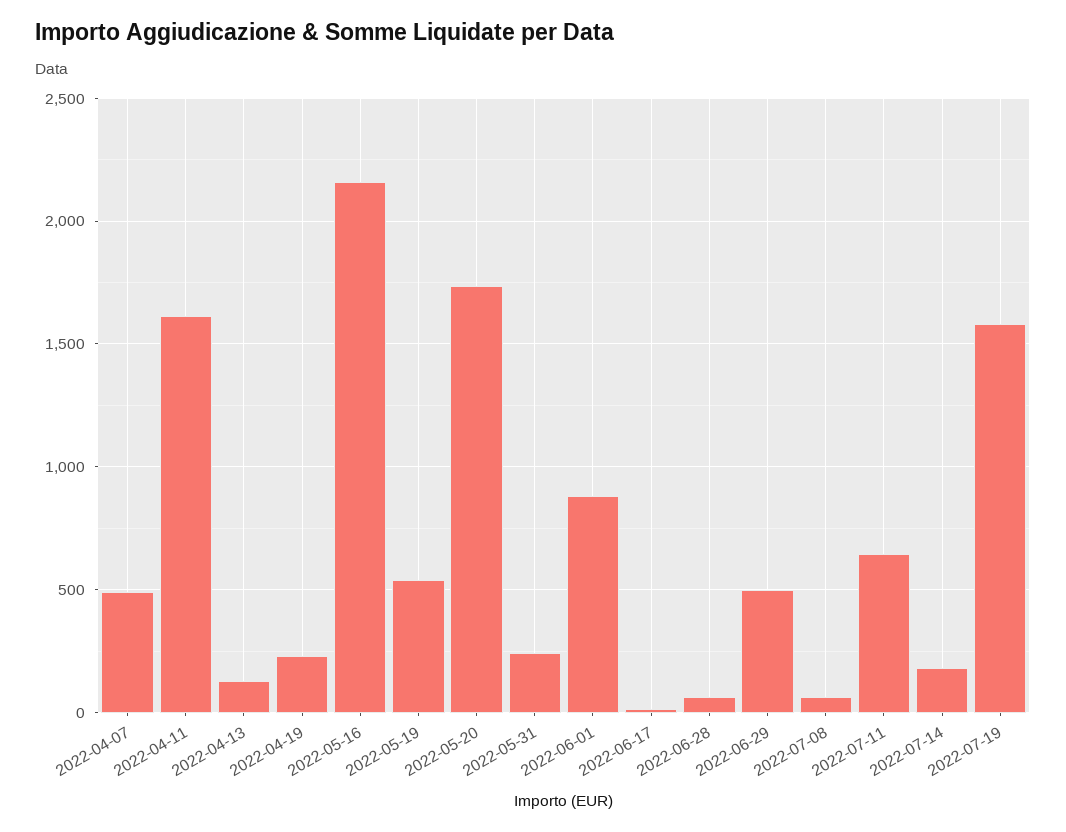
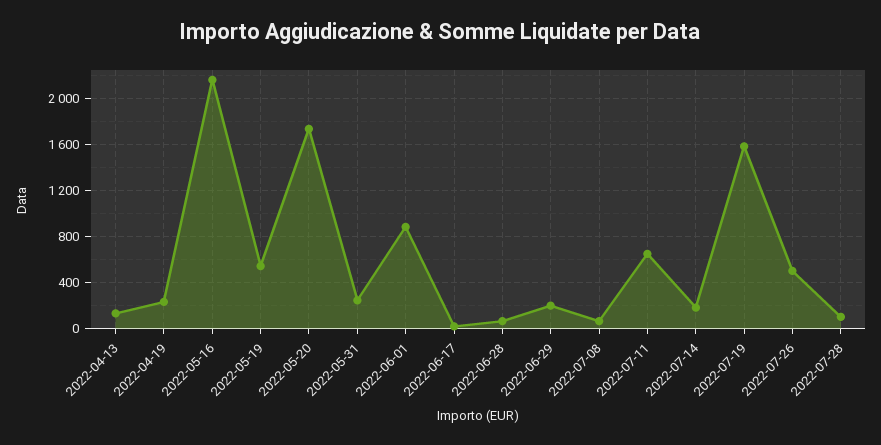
2022-04-07: 500 -> none
2022-04-11: 1600 -> none
2022-06-29: 500 -> 200
2022-07-26: none -> 500
2022-07-28: none -> 100

